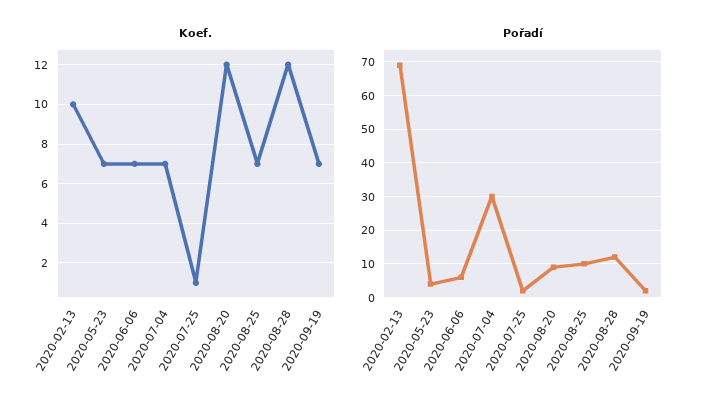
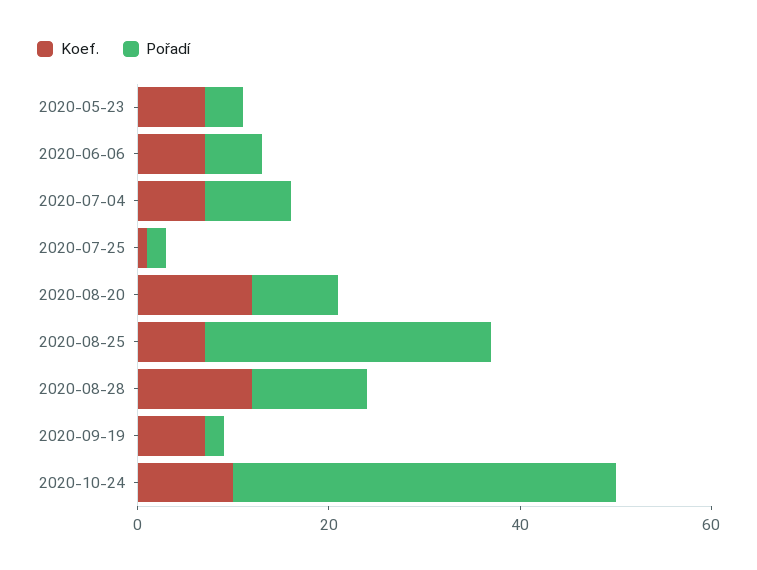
Koef., 2020-02-13: 10 -> none
Pořadí, 2020-02-13: 70 -> none
Pořadí, 2020-07-04: 30 -> 10
Pořadí, 2020-08-25: 10 -> 30
Koef., 2020-10-24: none -> 10
Pořadí, 2020-10-24: none -> 40

